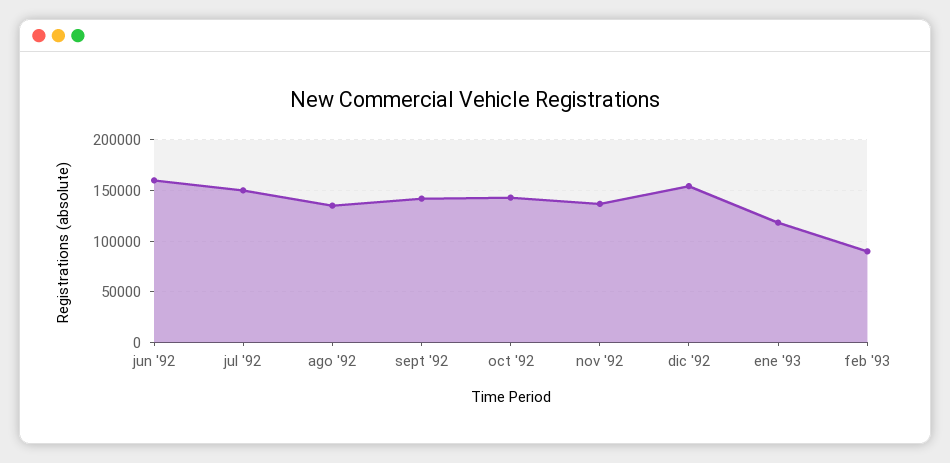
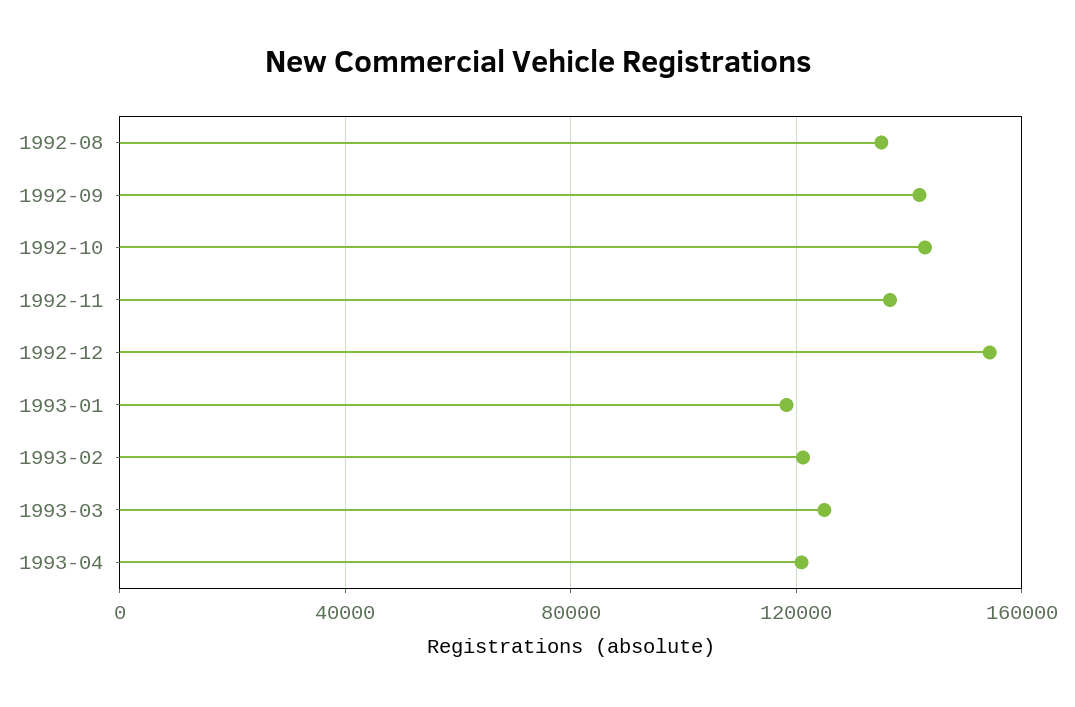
jun '92: 160000 -> none
jul '92: 150000 -> none
feb '93: 90000 -> 120000
1993-03: none -> 125000
1993-04: none -> 120000

